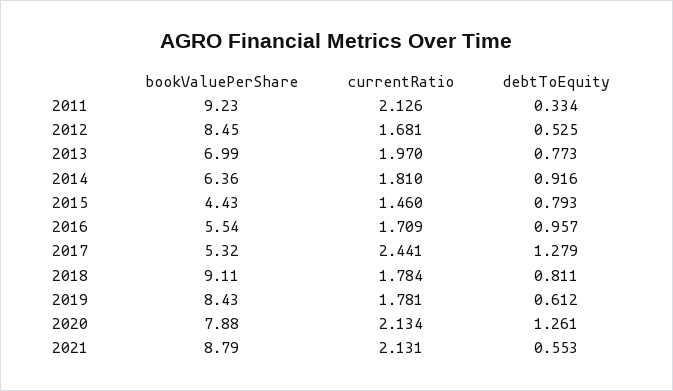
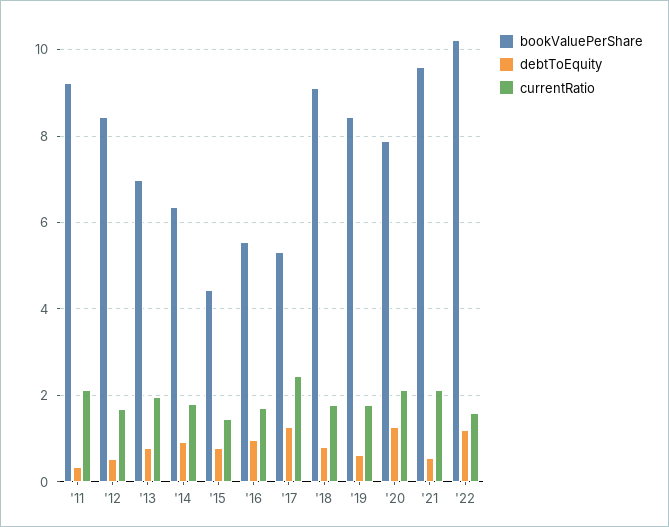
bookValuePerShare, 2021: 8.79 -> 9.6
bookValuePerShare, '22: none -> 10.2
debtToEquity, '22: none -> 1.2
currentRatio, '22: none -> 1.6

